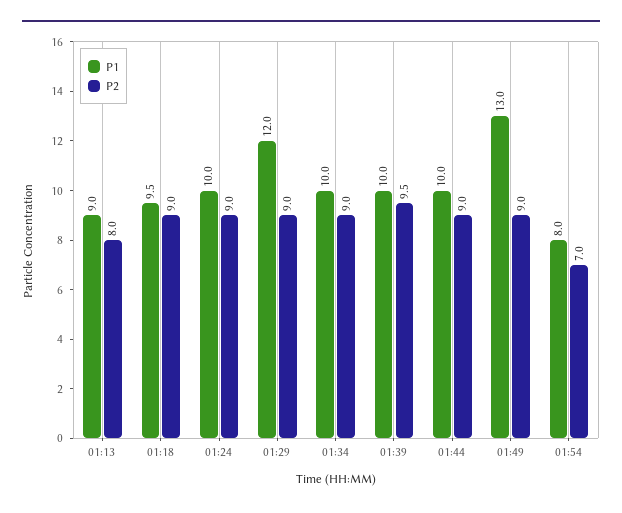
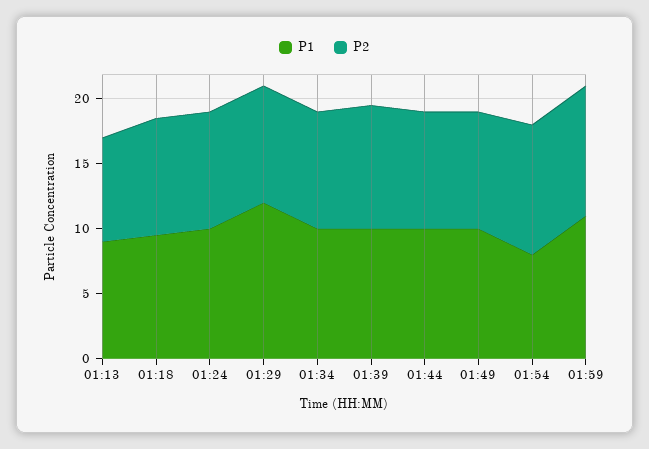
P1, 01:49: 13 -> 10
P2, 01:54: 7 -> 10
P1, 01:59: none -> 11
P2, 01:59: none -> 10

